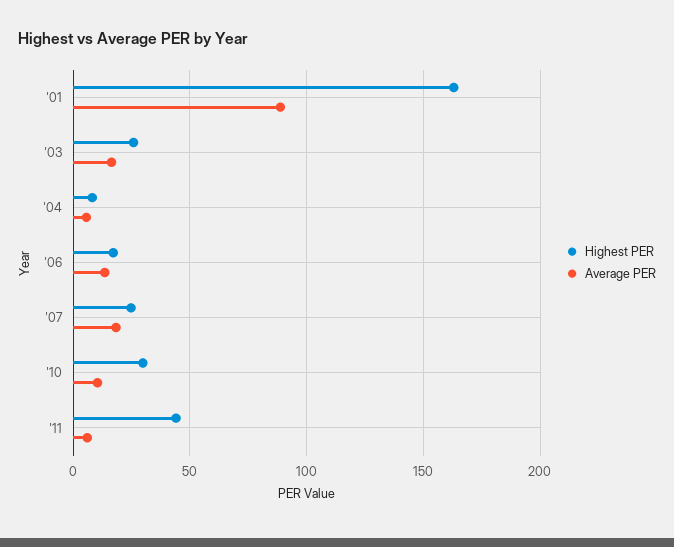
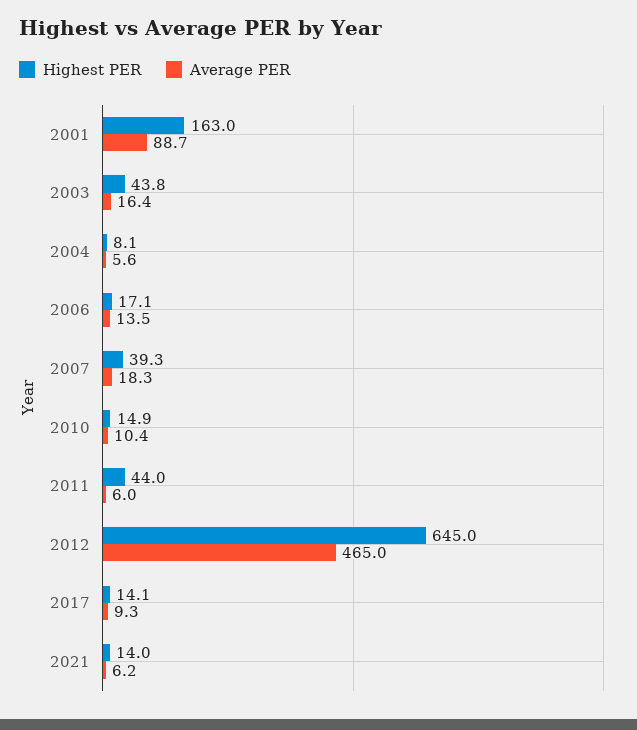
Highest PER, '03: 25 -> 43.8
Highest PER, '07: 25 -> 39.3
Highest PER, '10: 30 -> 14.9
Highest PER, 2012: none -> 645
Average PER, 2012: none -> 465
Highest PER, 2017: none -> 14.1
Average PER, 2017: none -> 9.3
Highest PER, 2021: none -> 14
Average PER, 2021: none -> 6.2

